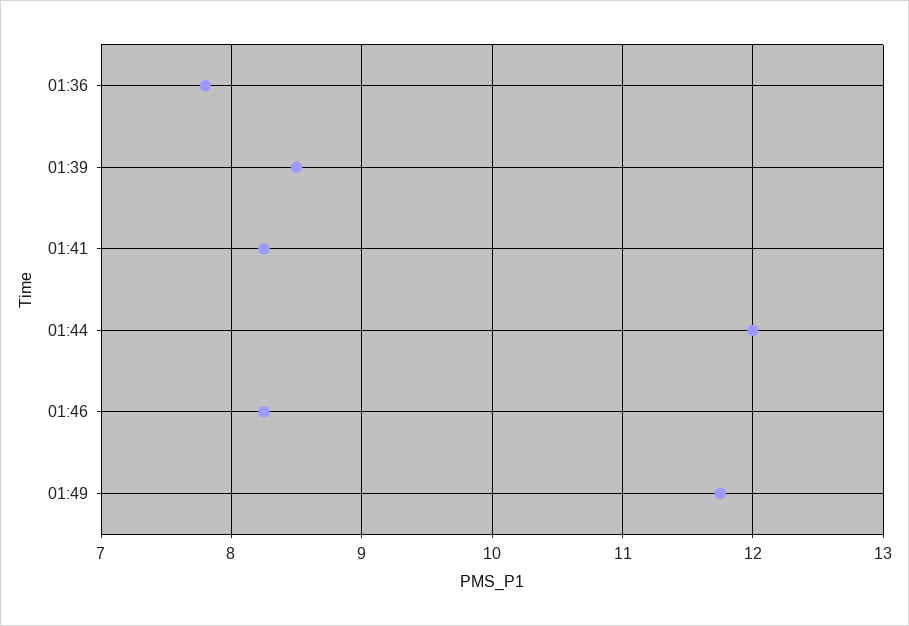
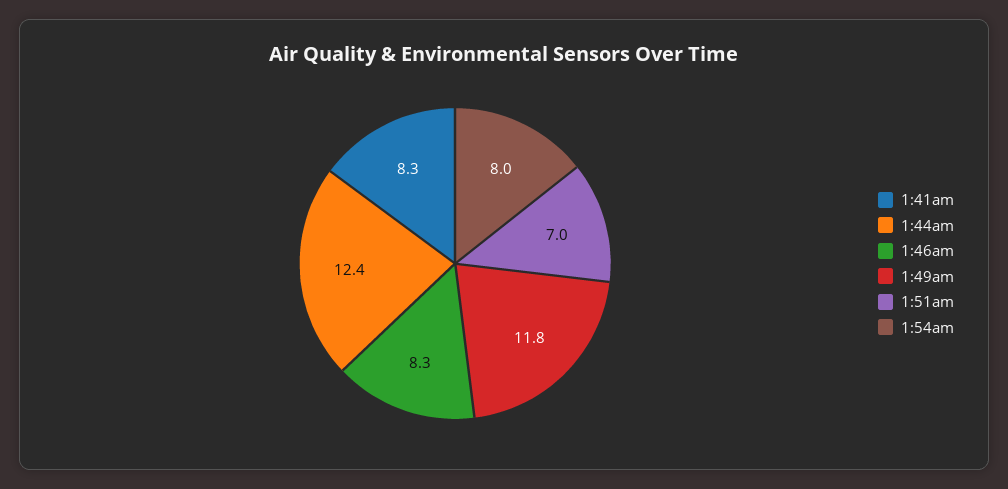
01:36: 7.8 -> none
01:39: 8.5 -> none
01:44: 12 -> 12.4
1:51am: none -> 7
1:54am: none -> 8

